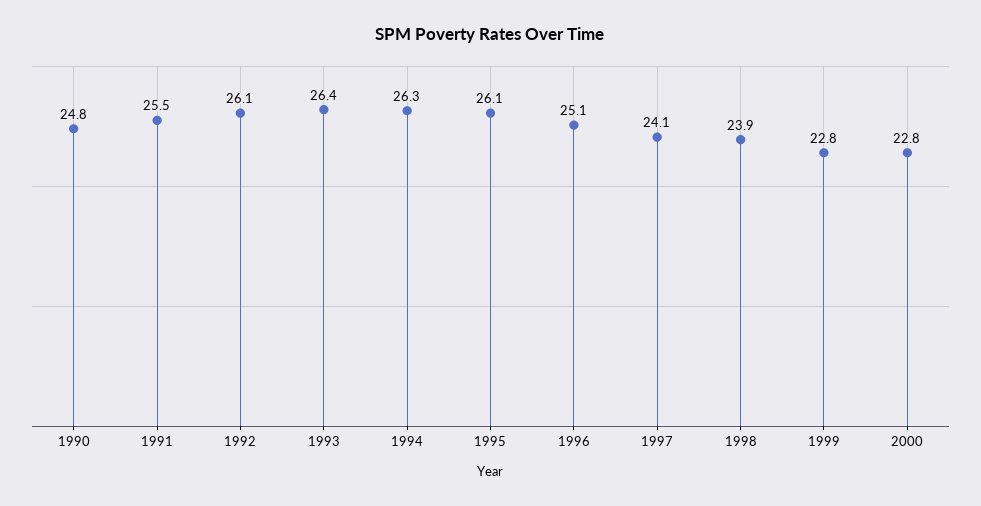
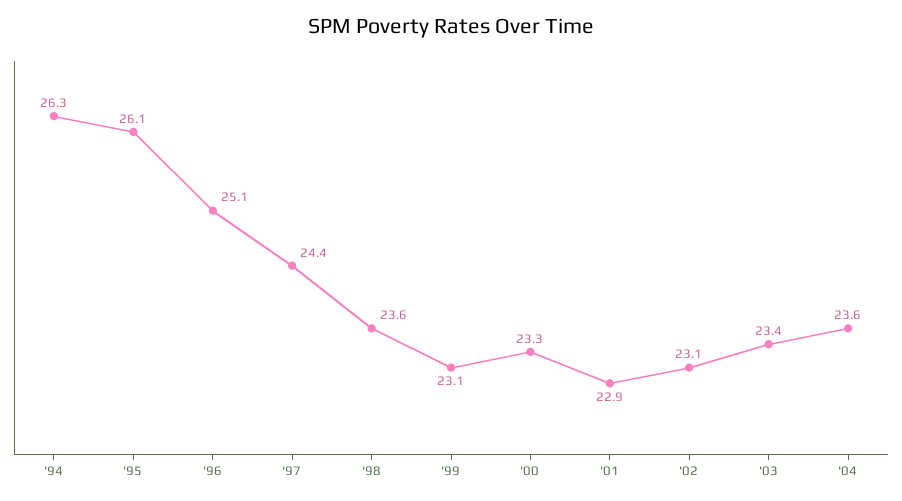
1990: 24.8 -> none
1991: 25.5 -> none
1992: 26.1 -> none
1993: 26.4 -> none
1997: 24.1 -> 24.4
1998: 23.9 -> 23.6
1999: 22.8 -> 23.1
2000: 22.8 -> 23.3
'01: none -> 22.9
'02: none -> 23.1
'03: none -> 23.4
'04: none -> 23.6

